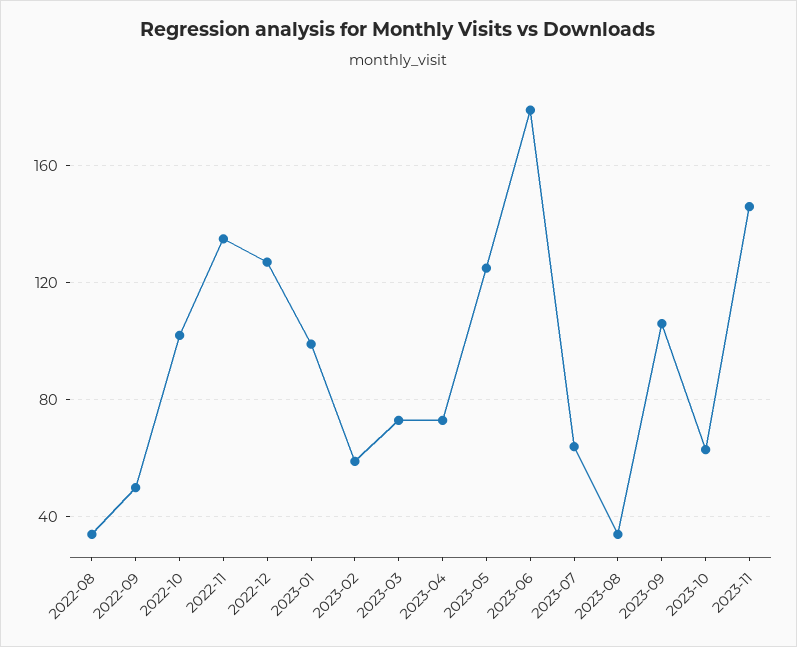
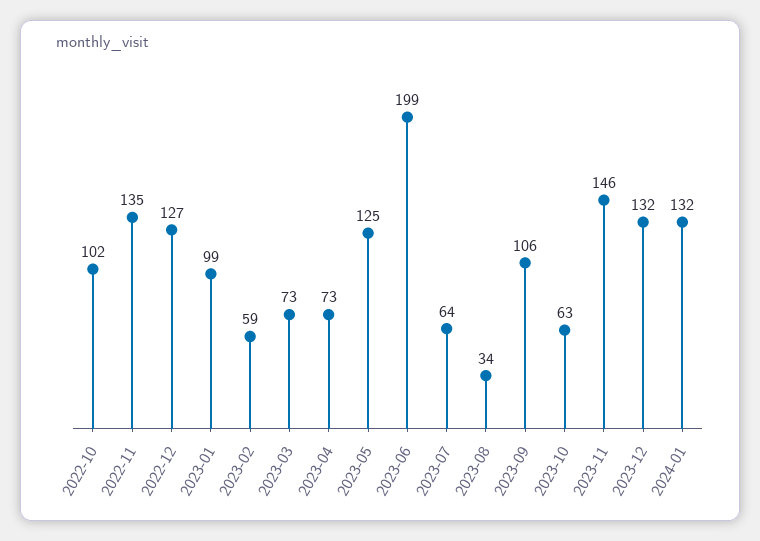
2022-08: 35 -> none
2022-09: 50 -> none
2023-06: 180 -> 199
2023-12: none -> 132
2024-01: none -> 132

